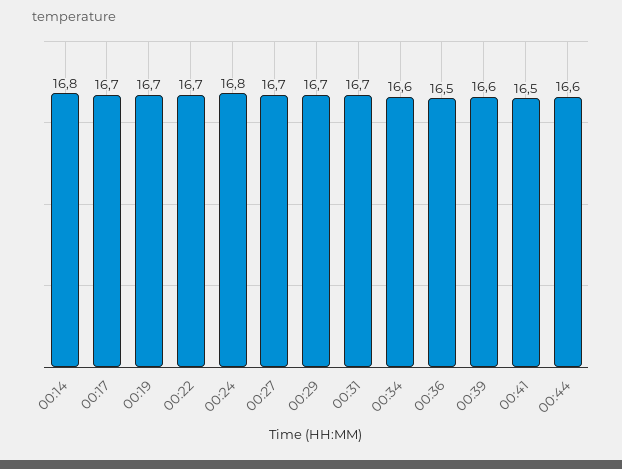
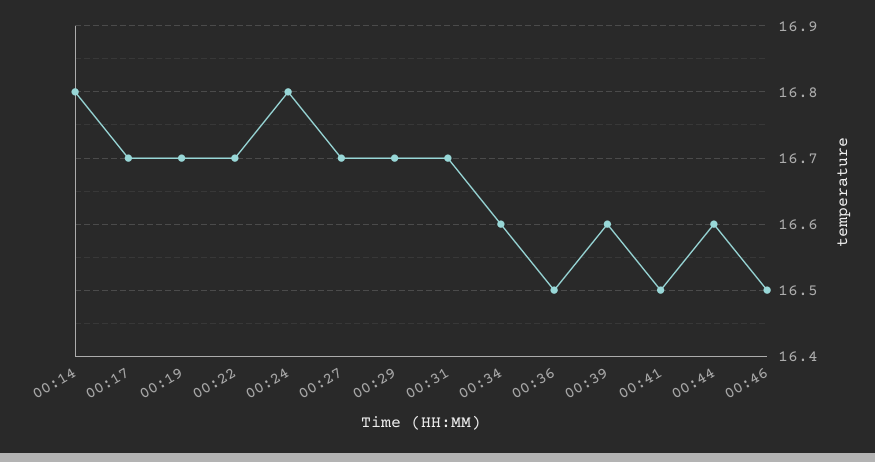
00:46: none -> 16.5

